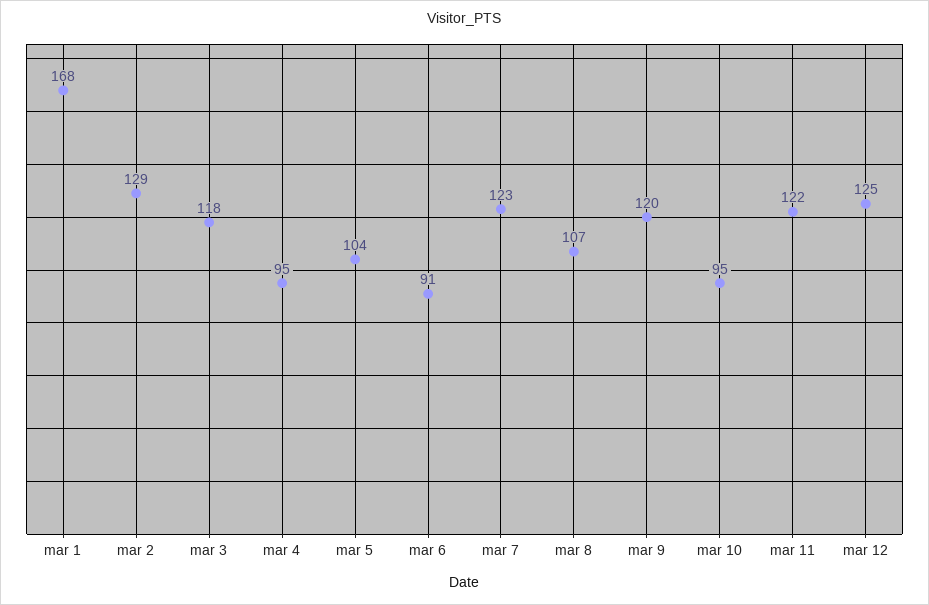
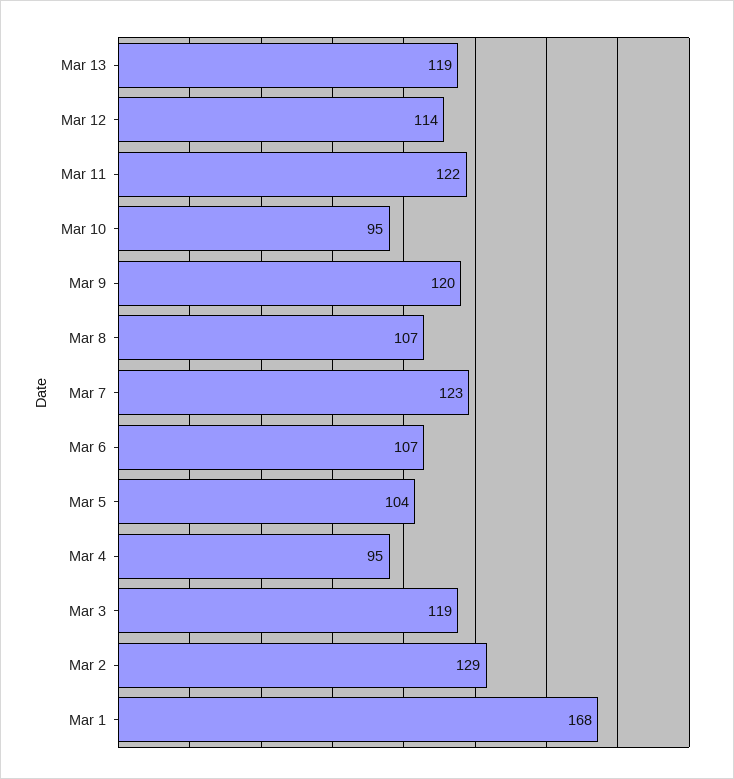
mar 3: 118 -> 119
mar 6: 91 -> 107
mar 12: 125 -> 114
Mar 13: none -> 119

